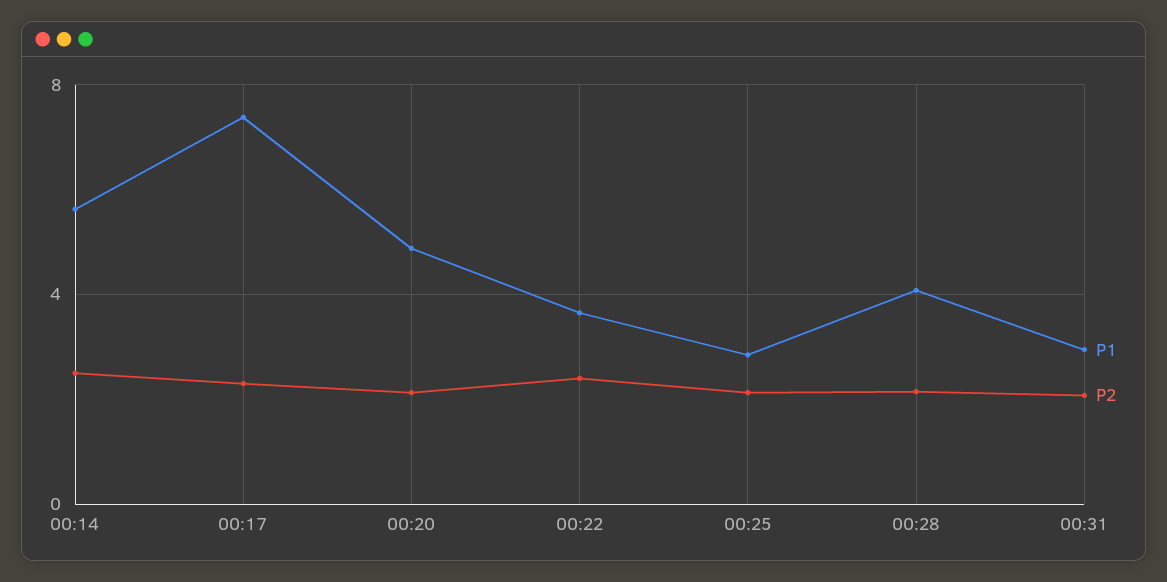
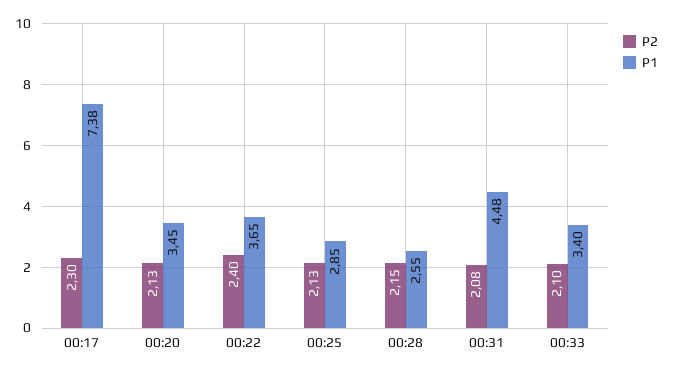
P1, 00:14: 5.5 -> none
P2, 00:14: 2.5 -> none
P1, 00:20: 5 -> 3.45
P1, 00:28: 4 -> 2.55
P1, 00:31: 3 -> 4.48
P2, 00:33: none -> 2.1
P1, 00:33: none -> 3.4

